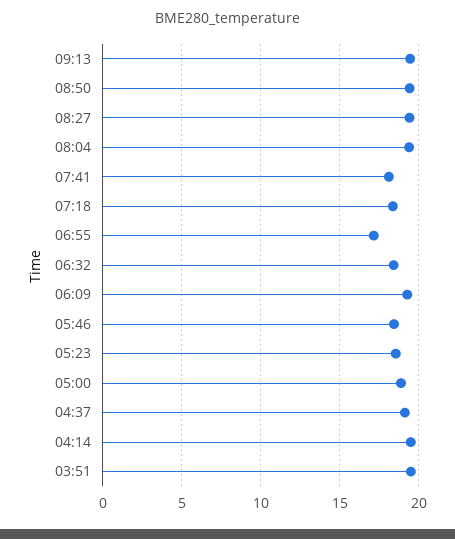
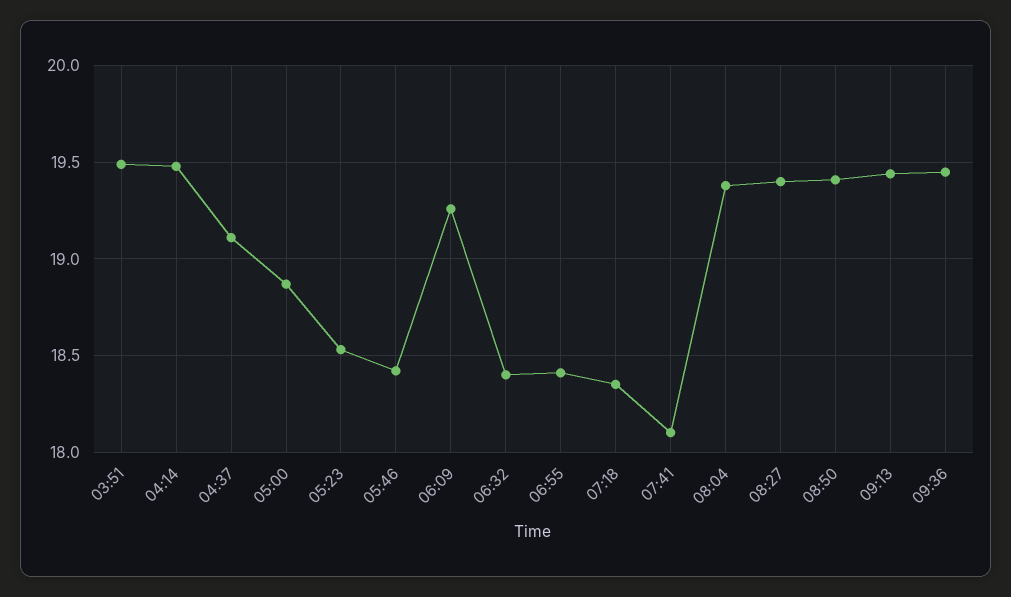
06:55: 17 -> 18.4
09:36: none -> 19.45

